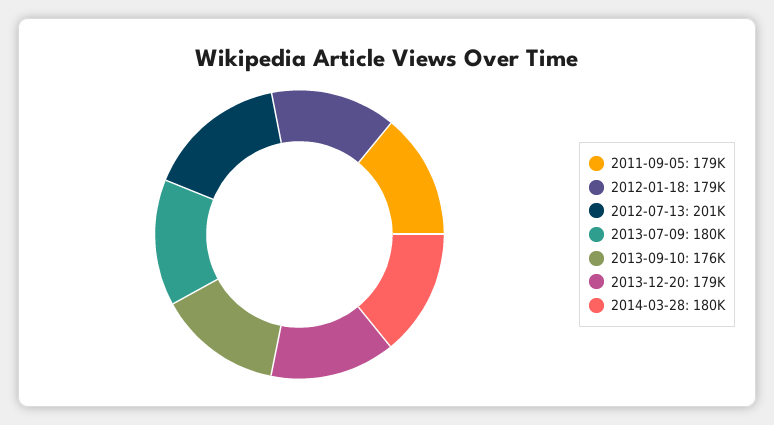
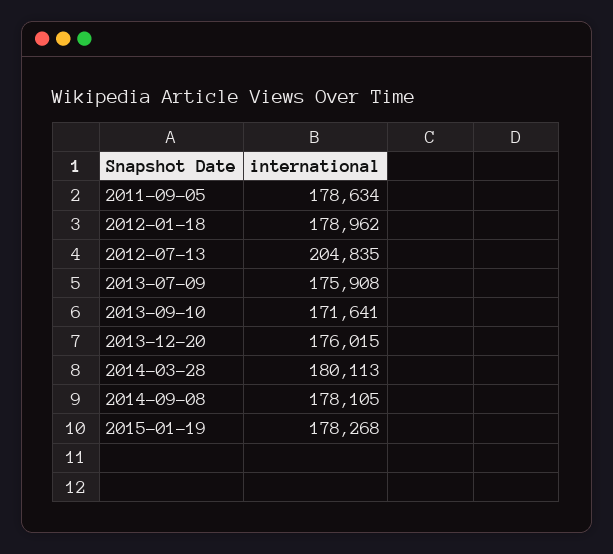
2012-07-13: 201000 -> 204835
2013-07-09: 180000 -> 175908
2013-09-10: 176000 -> 171641
2013-12-20: 179000 -> 176015
2014-09-08: none -> 178105
2015-01-19: none -> 178268

